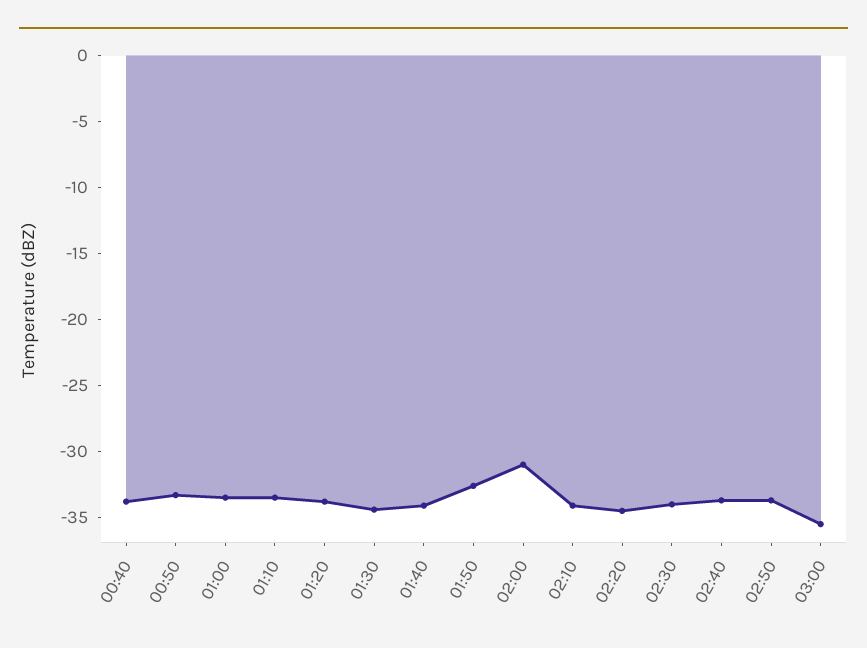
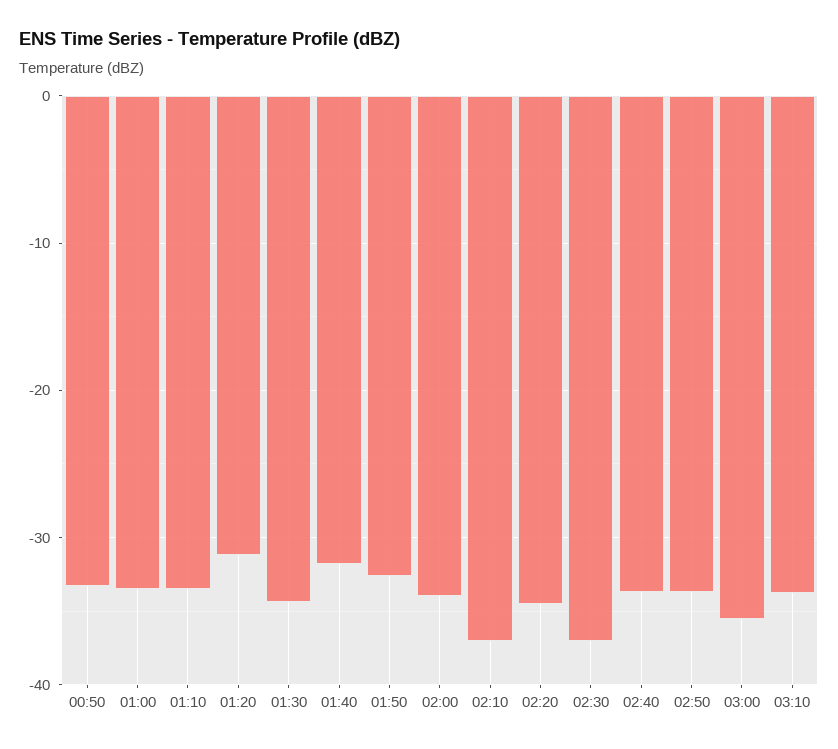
00:40: -34 -> none
01:20: -34 -> -31
01:40: -34 -> -32
02:00: -31 -> -34
02:10: -34 -> -37
02:30: -34 -> -37
03:10: none -> -34

